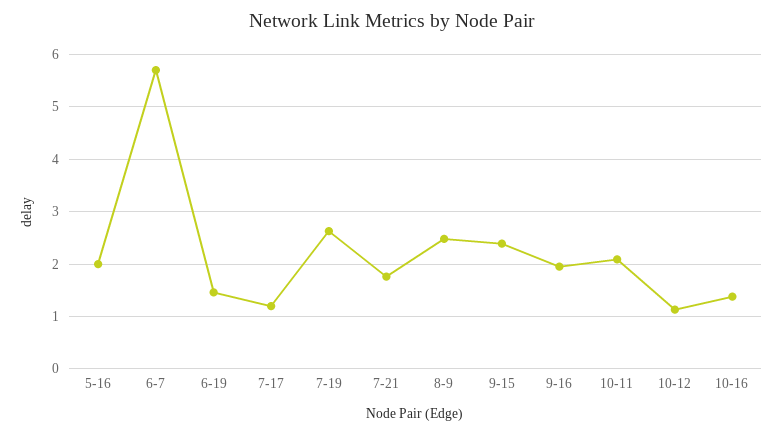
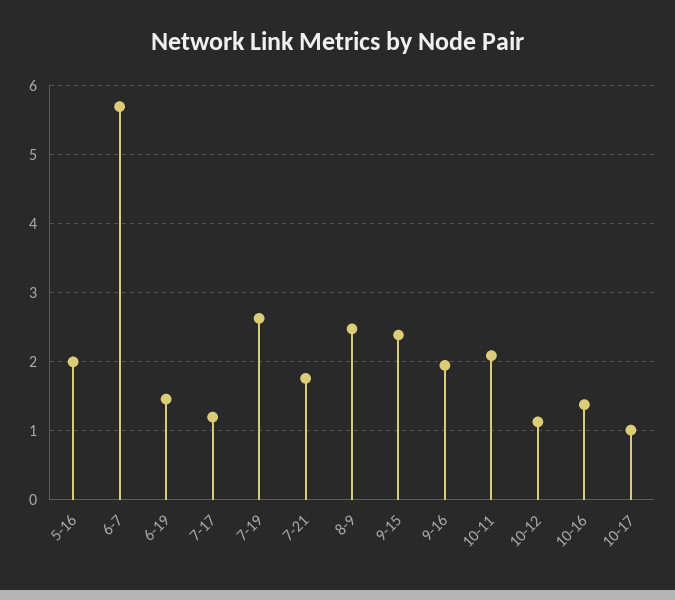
10-17: none -> 1

